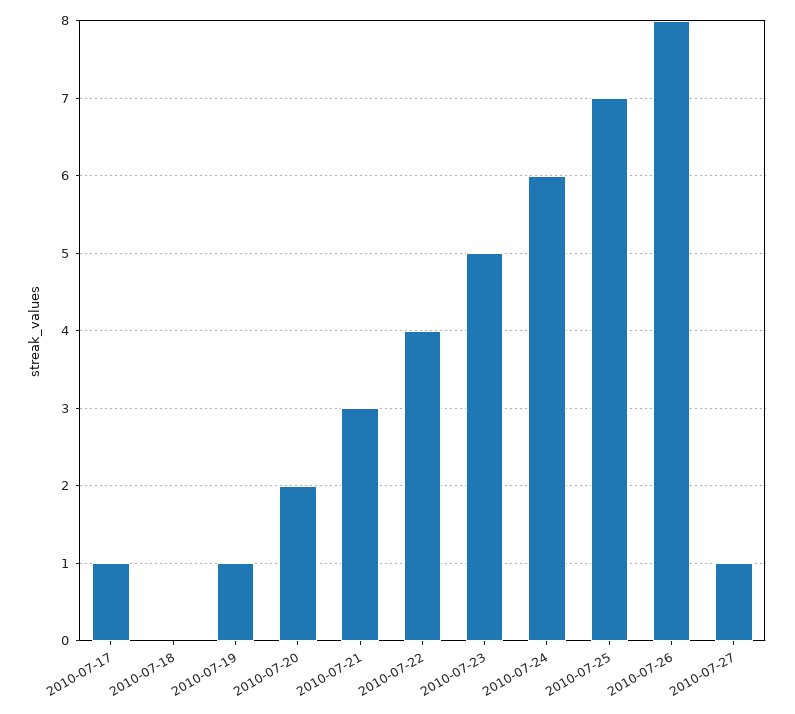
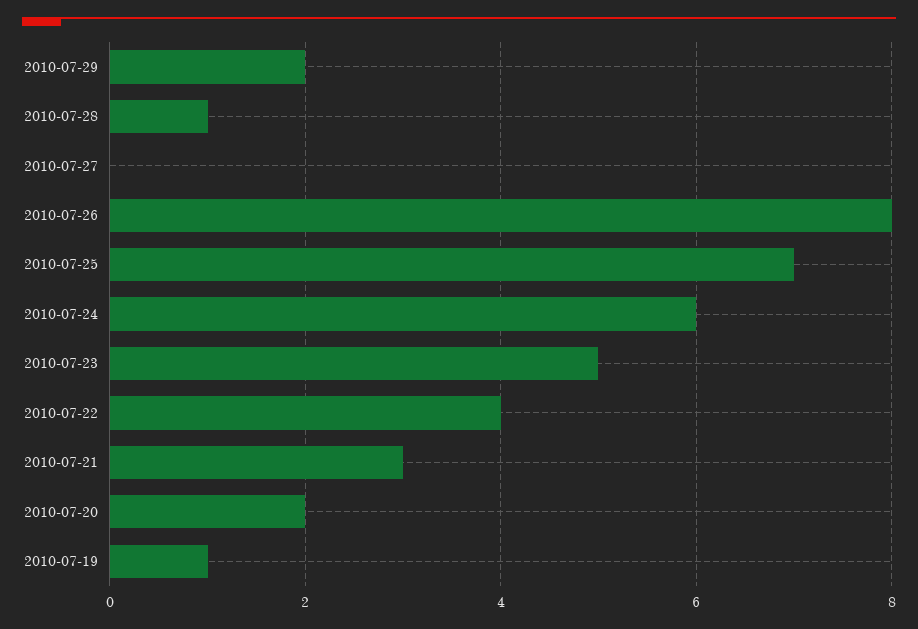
2010-07-17: 1 -> none
2010-07-18: 0 -> none
2010-07-27: 1 -> 0
2010-07-29: none -> 2
2010-07-28: none -> 1

